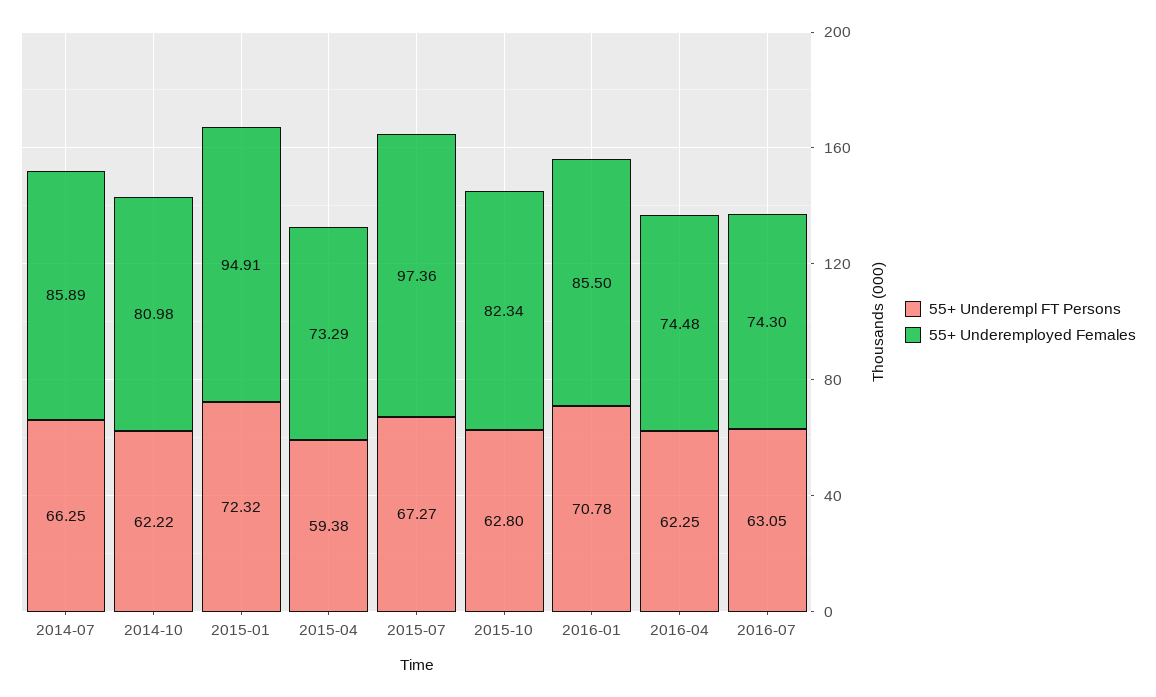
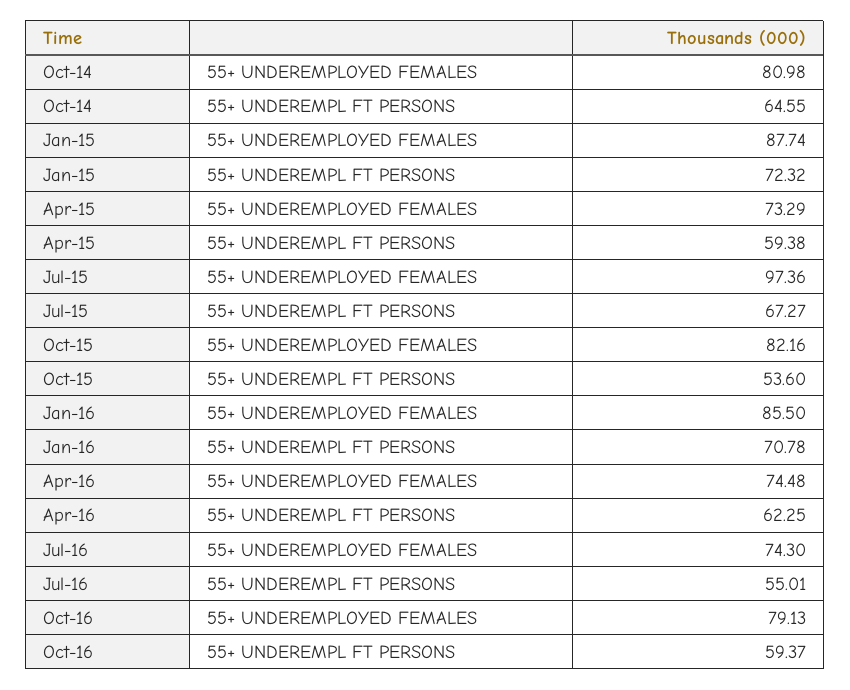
55+ Underempl FT Persons, 2014-07: 66.25 -> none
55+ Underemployed Females, 2014-07: 85.89 -> none
55+ Underempl FT Persons, 2014-10: 62.22 -> 64.55
55+ Underemployed Females, 2015-01: 94.91 -> 87.74
55+ Underempl FT Persons, 2015-10: 62.8 -> 53.6
55+ Underemployed Females, 2015-10: 82.34 -> 82.16
55+ Underempl FT Persons, 2016-07: 63.05 -> 55.01
55+ Underemployed Females, Oct-16: none -> 79.13
55+ Underempl FT Persons, Oct-16: none -> 59.37

